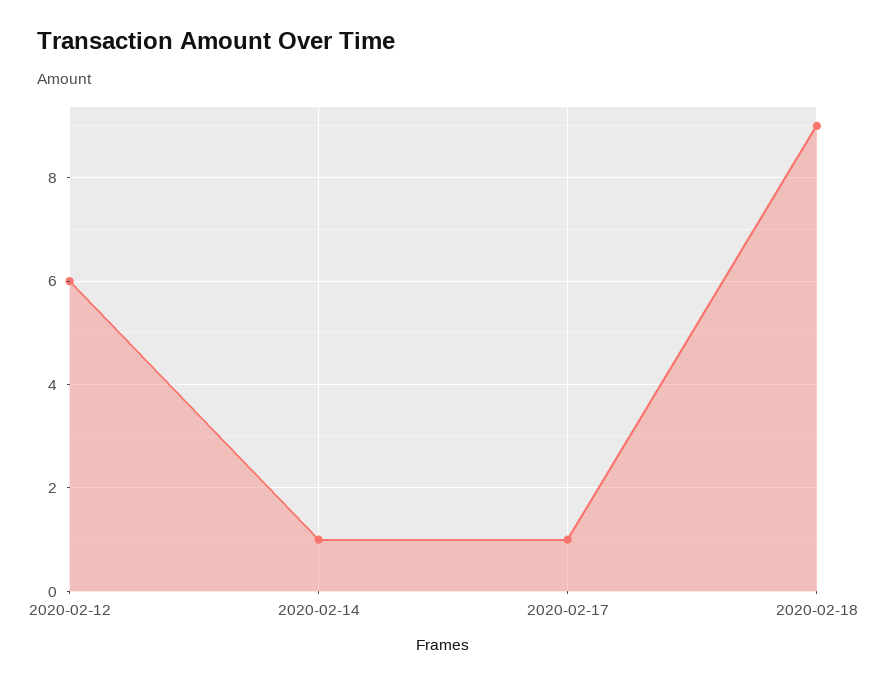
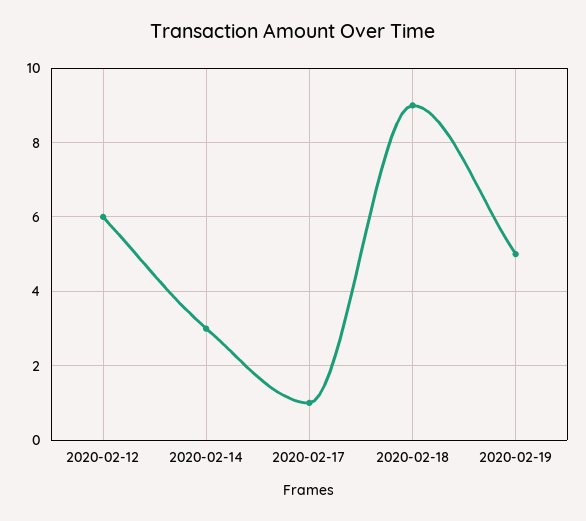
2020-02-14: 1 -> 3
2020-02-19: none -> 5

